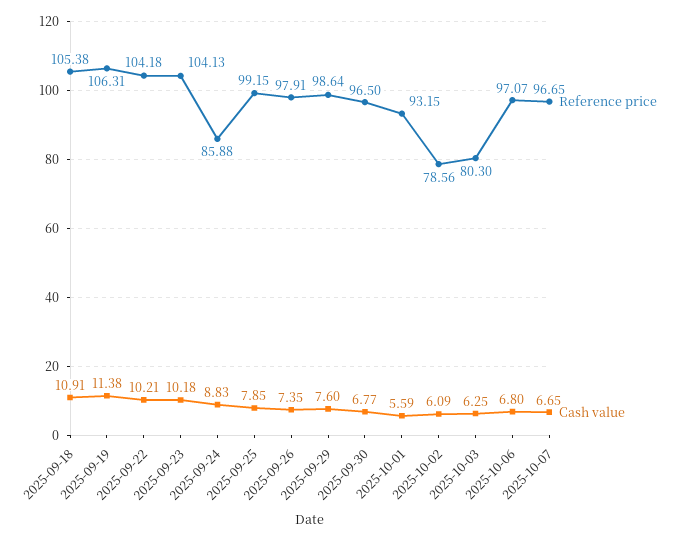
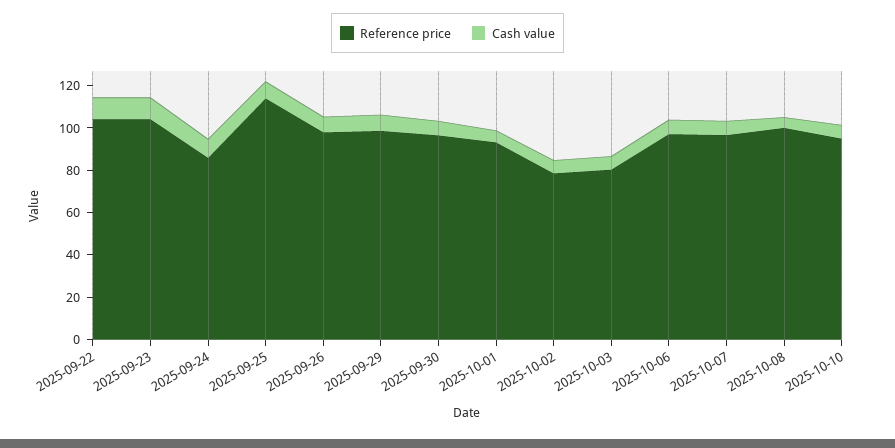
Reference price, 2025-09-18: 105.38 -> none
Cash value, 2025-09-18: 10.91 -> none
Reference price, 2025-09-19: 106.31 -> none
Cash value, 2025-09-19: 11.38 -> none
Reference price, 2025-09-25: 99.15 -> 115
Reference price, 2025-10-08: none -> 100
Cash value, 2025-10-08: none -> 5
Reference price, 2025-10-10: none -> 95
Cash value, 2025-10-10: none -> 5

